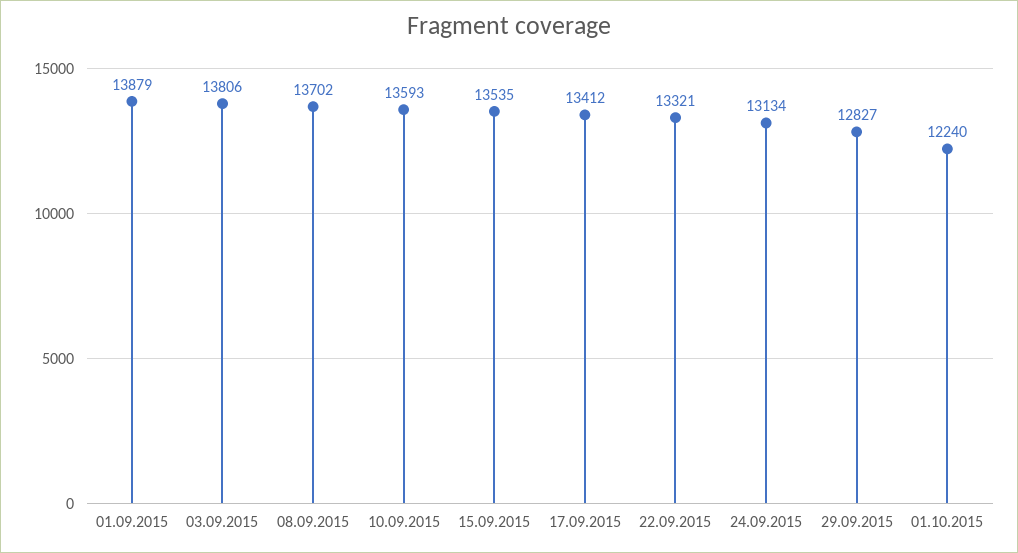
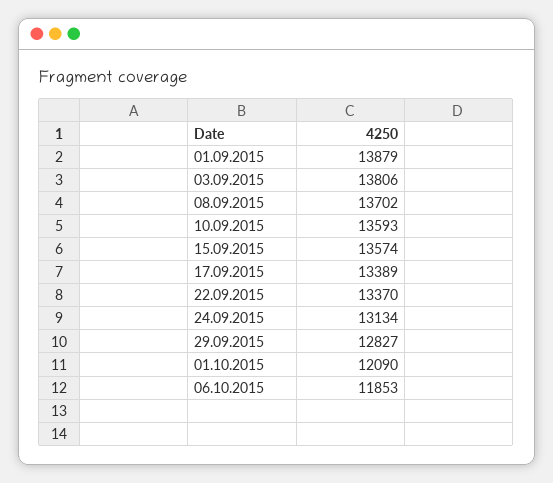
15.09.2015: 13535 -> 13574
17.09.2015: 13412 -> 13389
22.09.2015: 13321 -> 13370
01.10.2015: 12240 -> 12090
06.10.2015: none -> 11853

